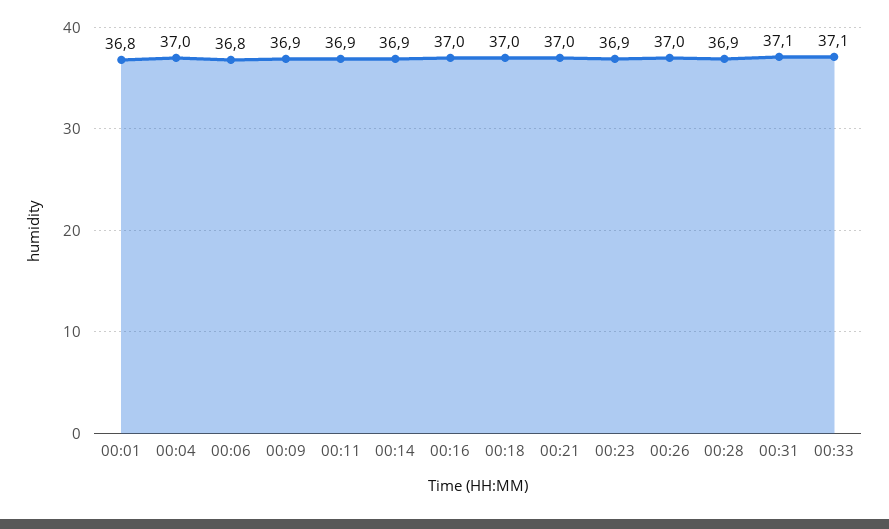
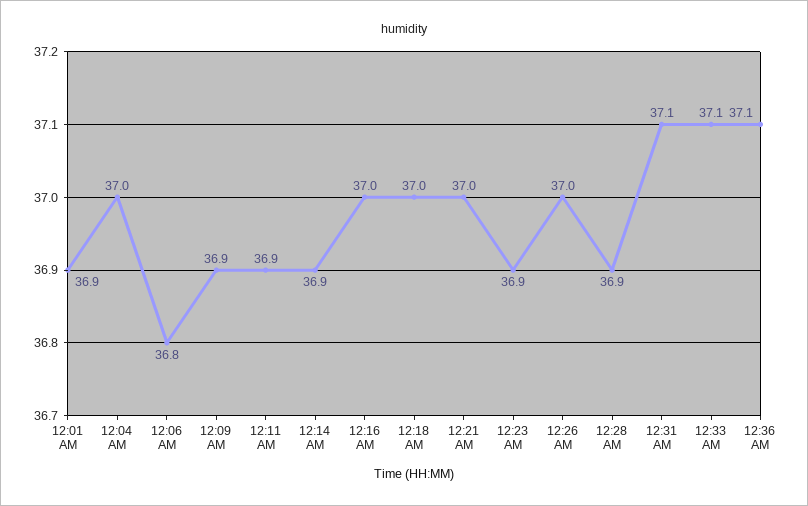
00:01: 36.8 -> 36.9
12:36 AM: none -> 37.1

